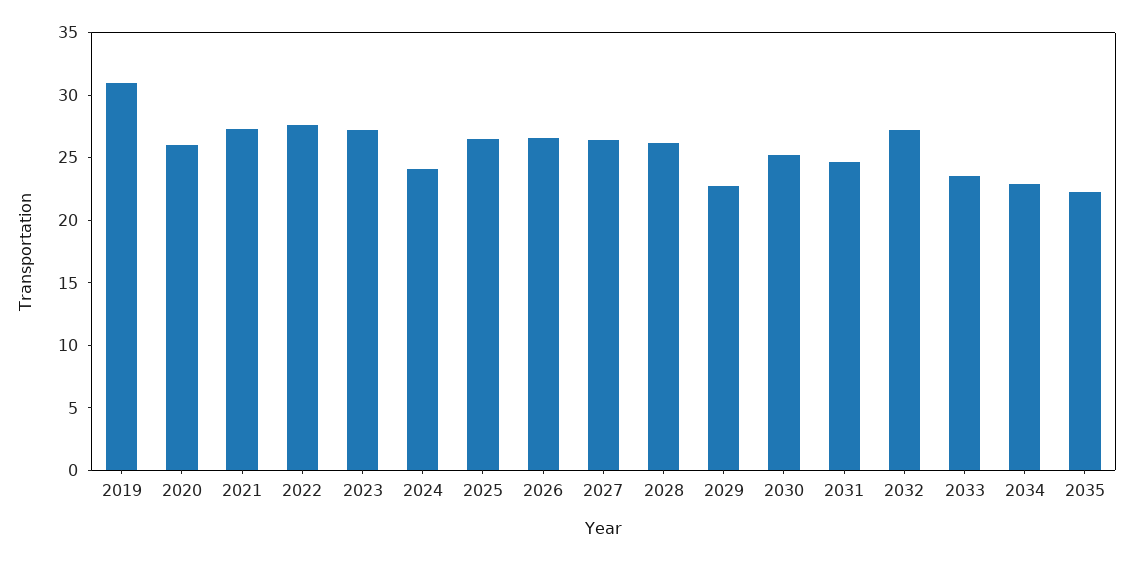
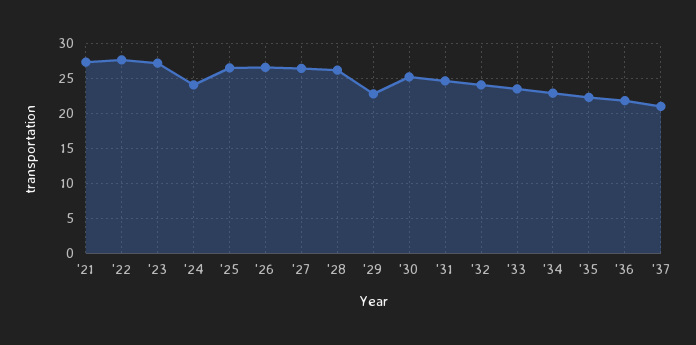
2019: 31 -> none
2020: 26 -> none
2032: 27 -> 24
'36: none -> 22
'37: none -> 21

